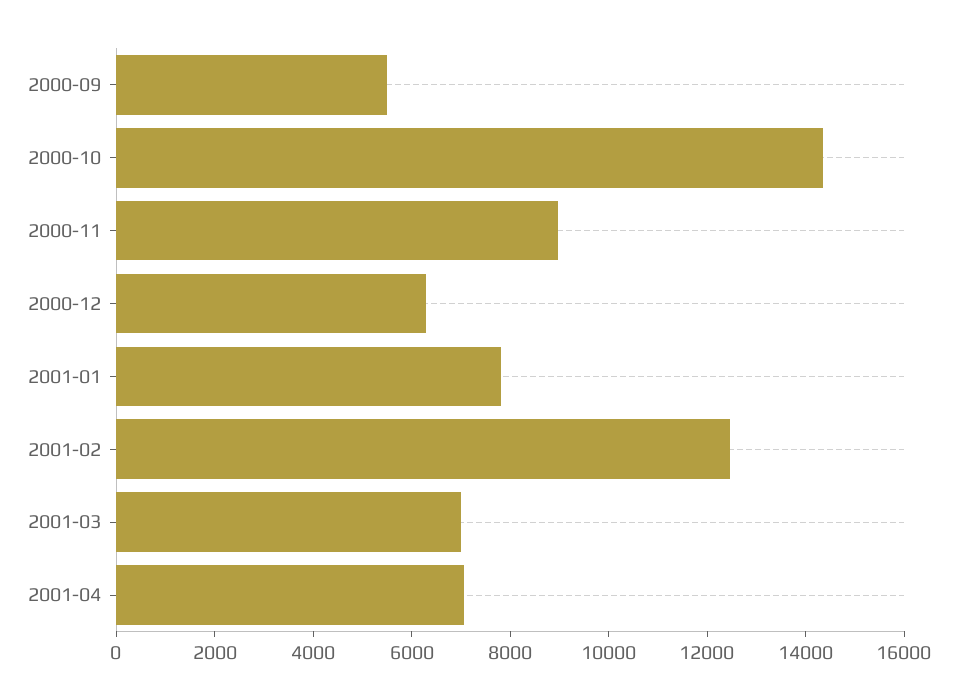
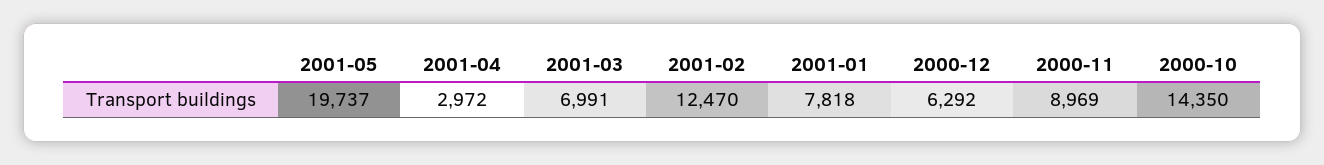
2000-09: 5500 -> none
2001-04: 7000 -> 2972
2001-05: none -> 19737

